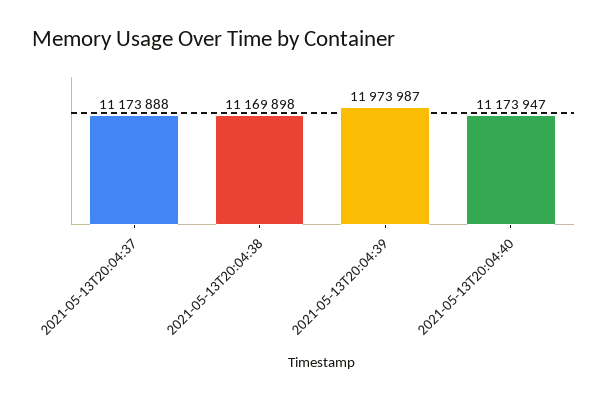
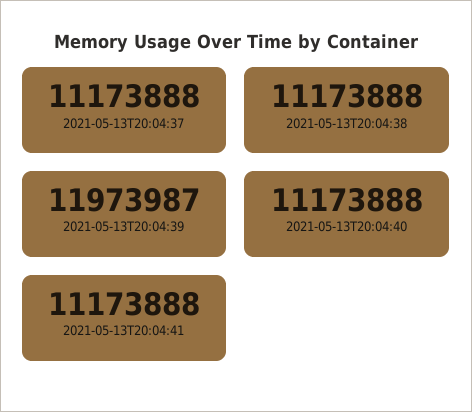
2021-05-13T20:04:38: 11169898 -> 11173888
2021-05-13T20:04:40: 11173947 -> 11173888
2021-05-13T20:04:41: none -> 11173888

